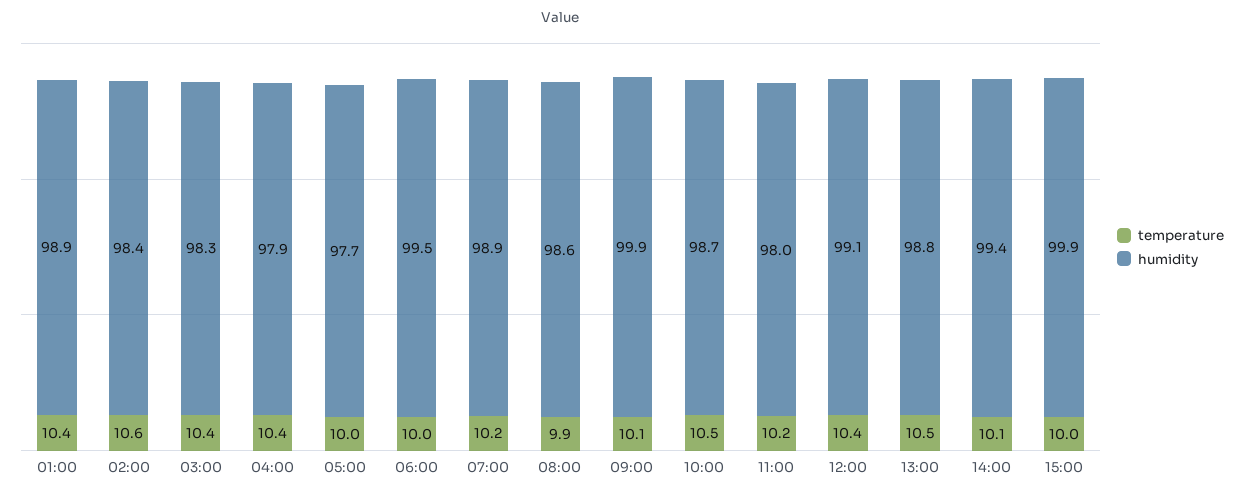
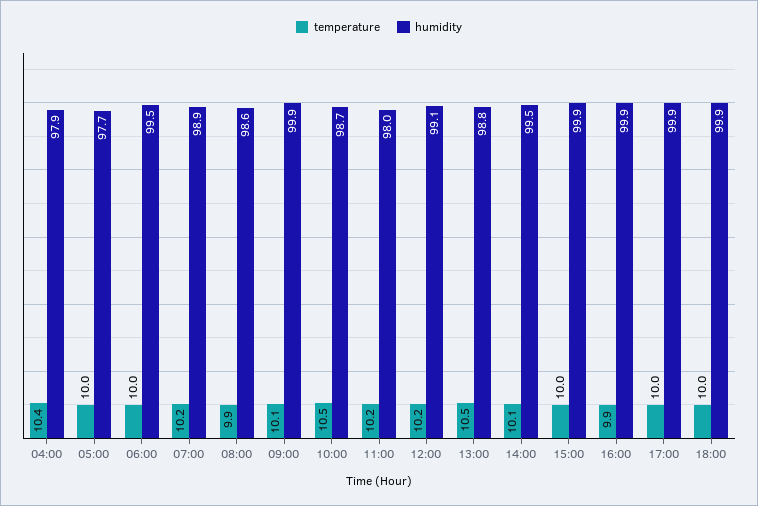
temperature, 01:00: 10.4 -> none
humidity, 01:00: 98.9 -> none
temperature, 02:00: 10.6 -> none
humidity, 02:00: 98.4 -> none
temperature, 03:00: 10.4 -> none
humidity, 03:00: 98.3 -> none
temperature, 12:00: 10.4 -> 10.2
humidity, 14:00: 99.4 -> 99.5
temperature, 16:00: none -> 9.9
humidity, 16:00: none -> 99.9
temperature, 17:00: none -> 10
humidity, 17:00: none -> 99.9
temperature, 18:00: none -> 10
humidity, 18:00: none -> 99.9

